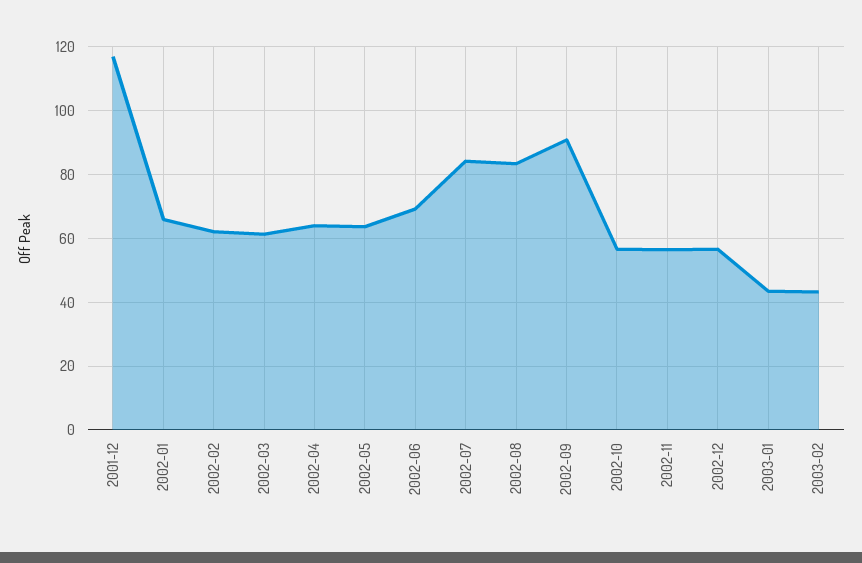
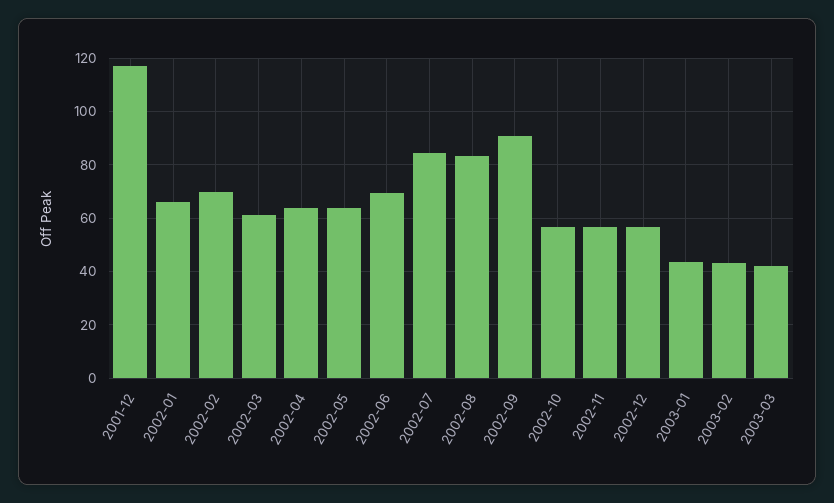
2002-02: 62 -> 70
2003-03: none -> 42.5

